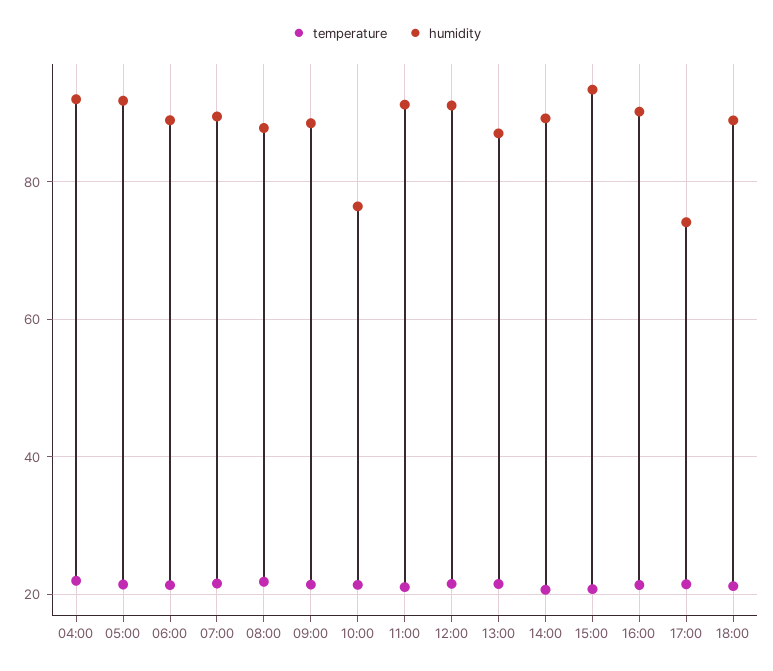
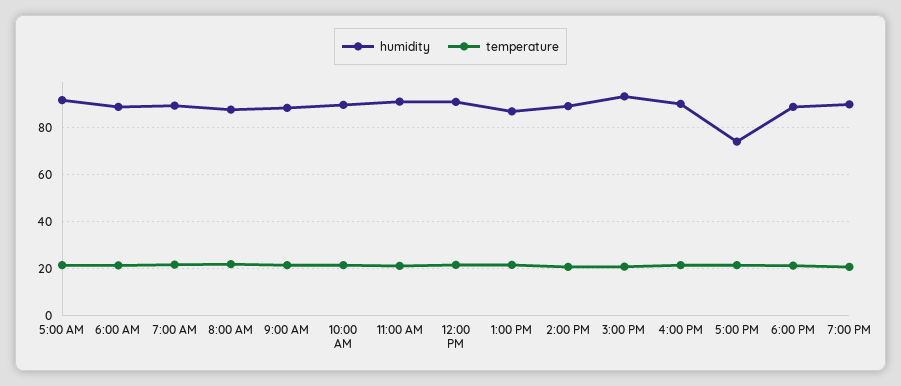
temperature, 04:00: 22 -> none
humidity, 04:00: 92 -> none
humidity, 10:00: 76 -> 90
humidity, 7:00 PM: none -> 90
temperature, 7:00 PM: none -> 20

